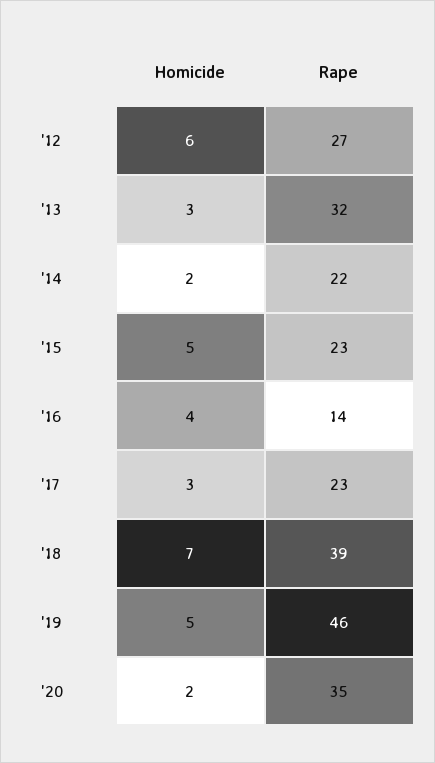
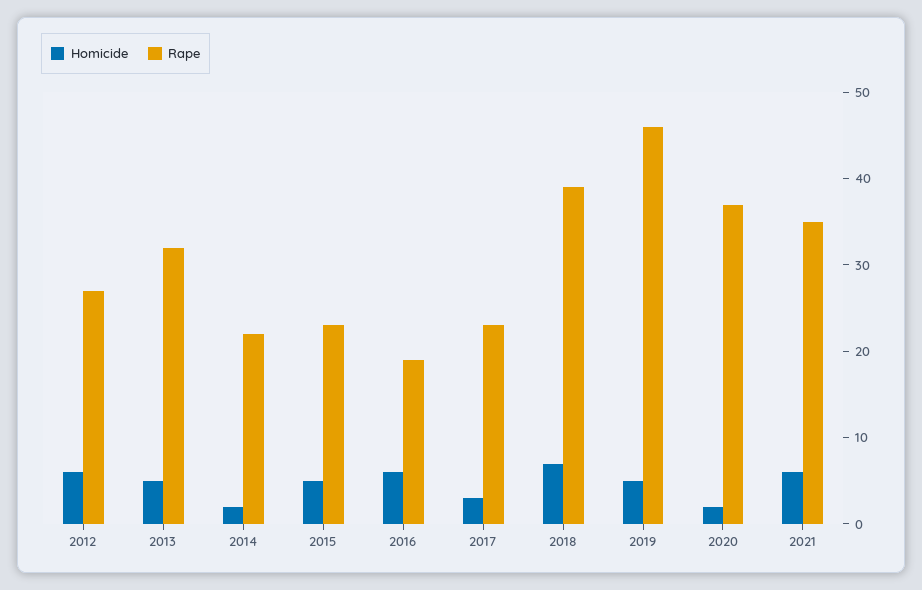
Homicide, '13: 3 -> 5
Homicide, '16: 4 -> 6
Rape, '16: 14 -> 19
Rape, '20: 35 -> 37
Homicide, 2021: none -> 6
Rape, 2021: none -> 35

